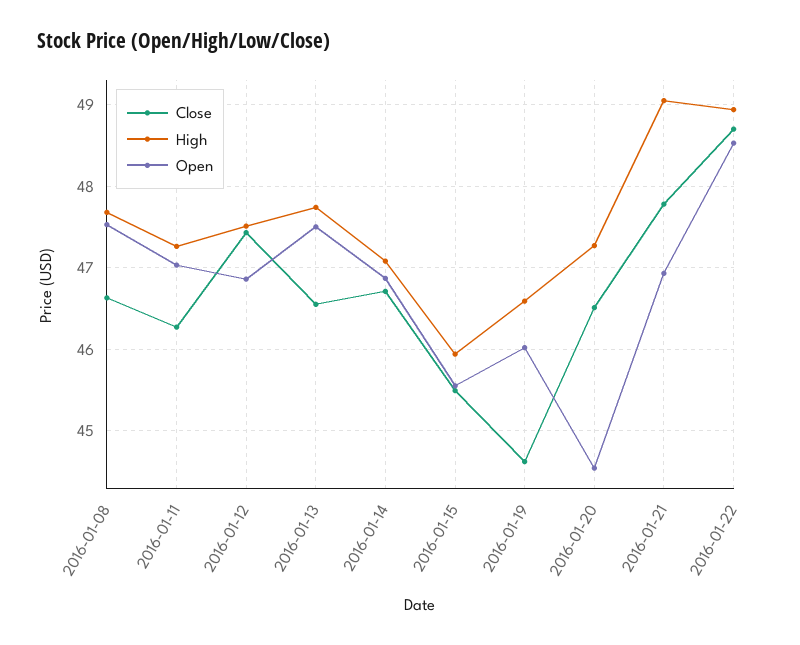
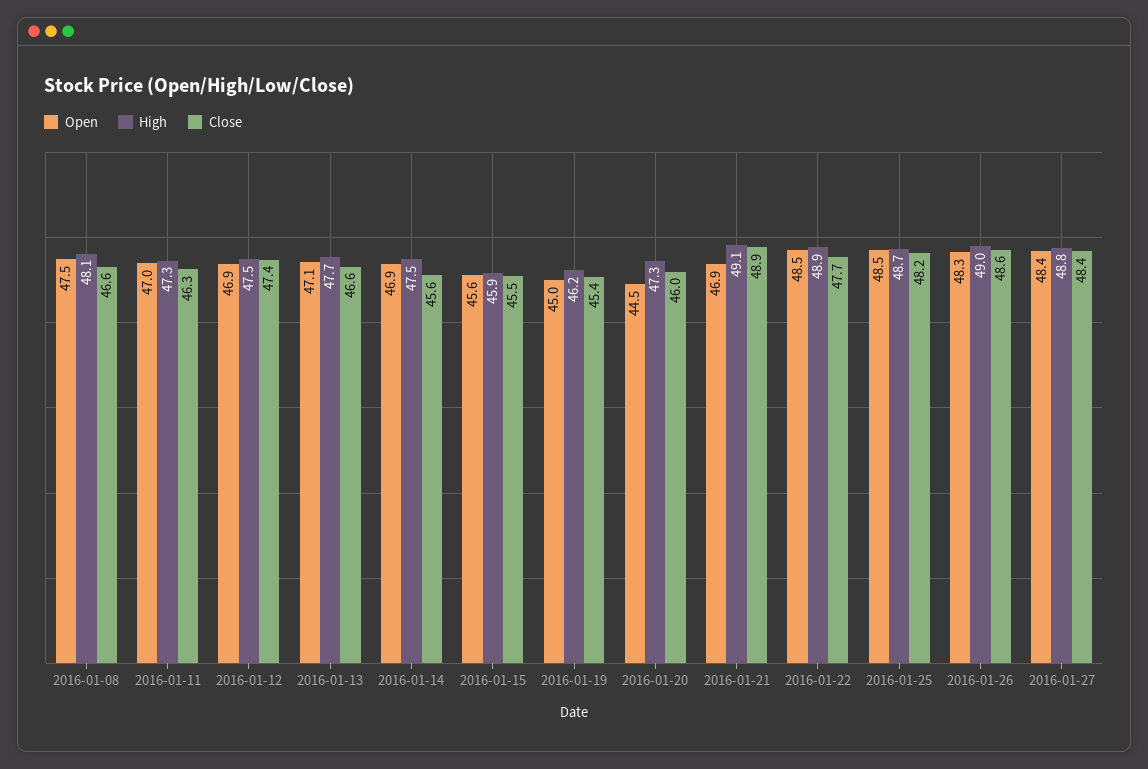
High, 2016-01-08: 47.7 -> 48.1
Open, 2016-01-13: 47.5 -> 47.1
Close, 2016-01-14: 46.7 -> 45.6
High, 2016-01-14: 47.1 -> 47.5
Close, 2016-01-19: 44.6 -> 45.4
High, 2016-01-19: 46.6 -> 46.2
Open, 2016-01-19: 46 -> 45
Close, 2016-01-20: 46.5 -> 46
Close, 2016-01-21: 47.8 -> 48.9
Close, 2016-01-22: 48.7 -> 47.7
Open, 2016-01-25: none -> 48.5
High, 2016-01-25: none -> 48.7
Close, 2016-01-25: none -> 48.2
Open, 2016-01-26: none -> 48.3
High, 2016-01-26: none -> 49
Close, 2016-01-26: none -> 48.6
Open, 2016-01-27: none -> 48.4
High, 2016-01-27: none -> 48.8
Close, 2016-01-27: none -> 48.4

